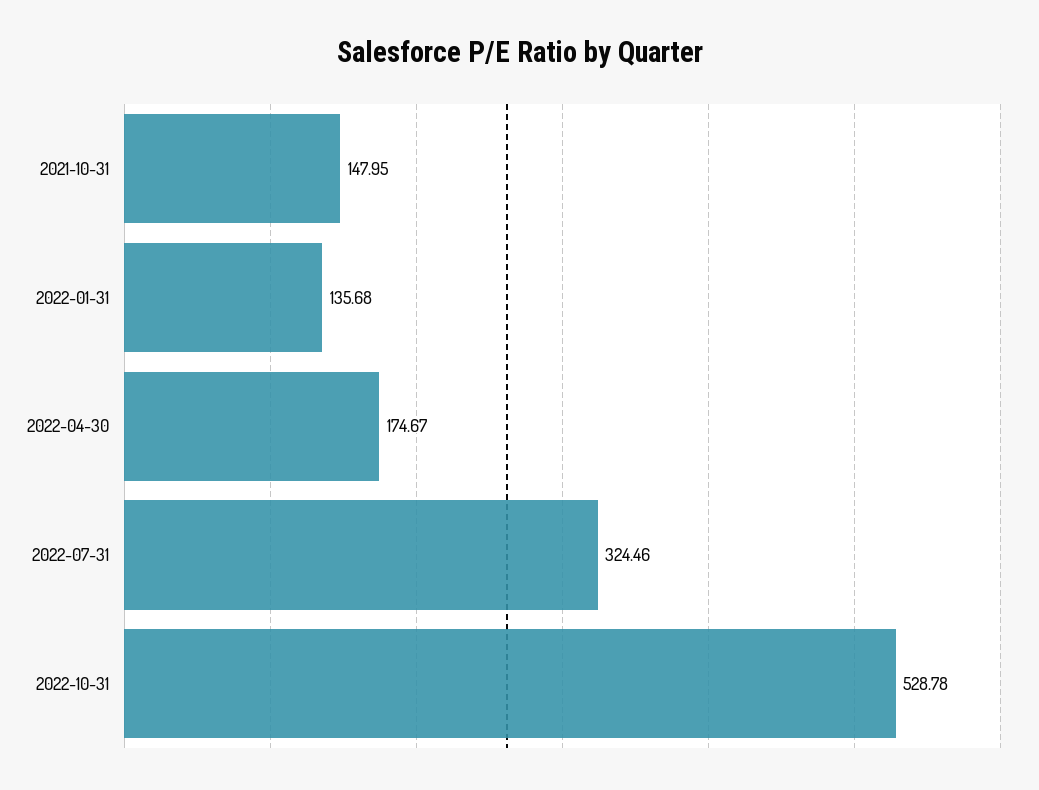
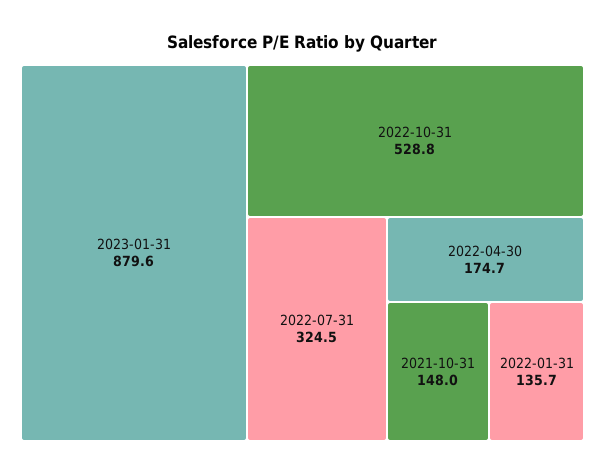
2023-01-31: none -> 879.6

